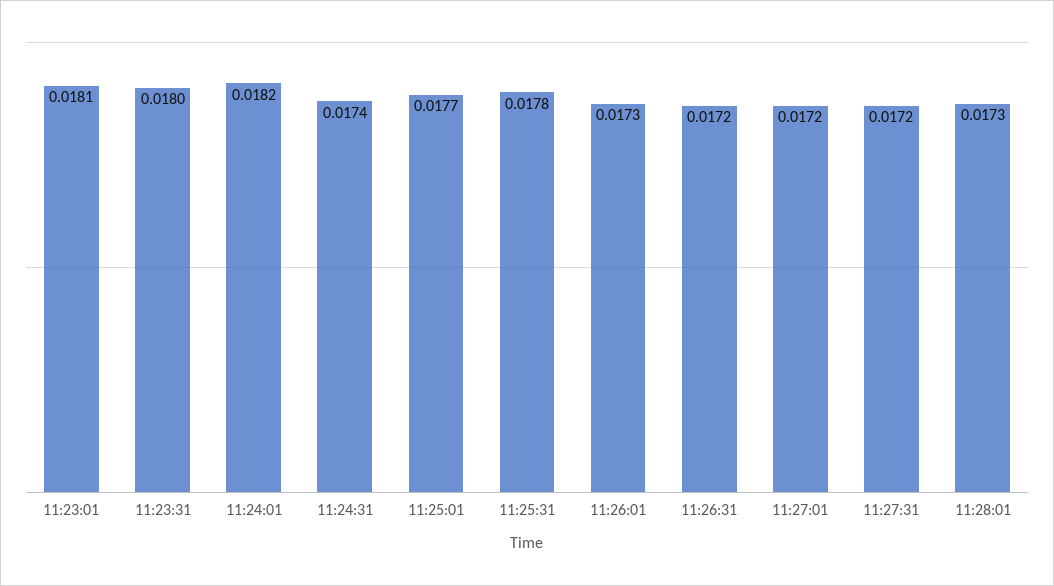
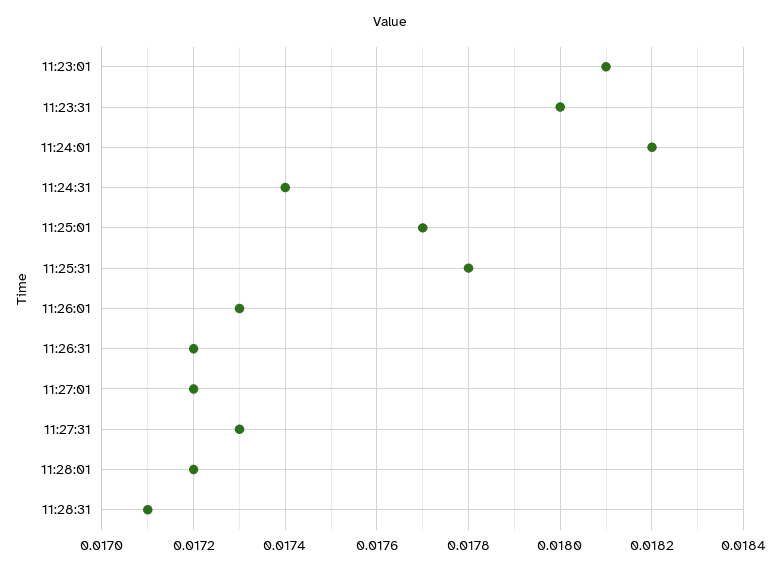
11:27:31: 0.0172 -> 0.0173
11:28:01: 0.0173 -> 0.0172
11:28:31: none -> 0.0171

